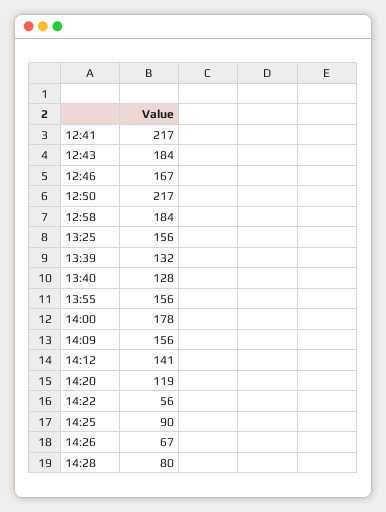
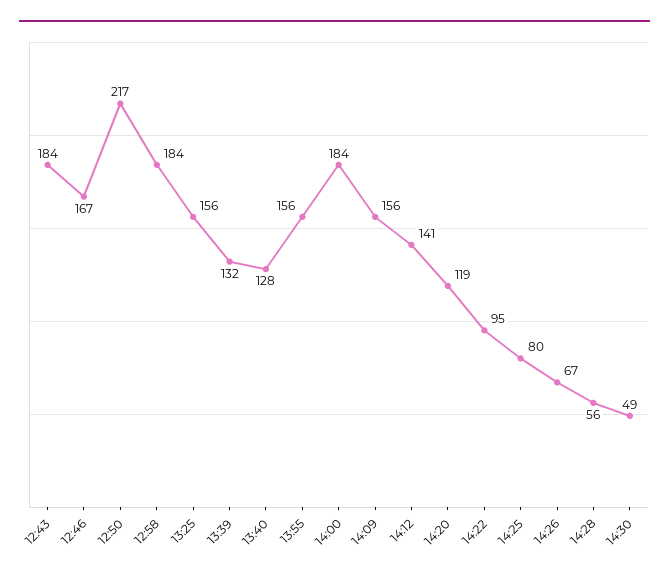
12:41: 217 -> none
14:00: 178 -> 184
14:22: 56 -> 95
14:25: 90 -> 80
14:28: 80 -> 56
14:30: none -> 49

